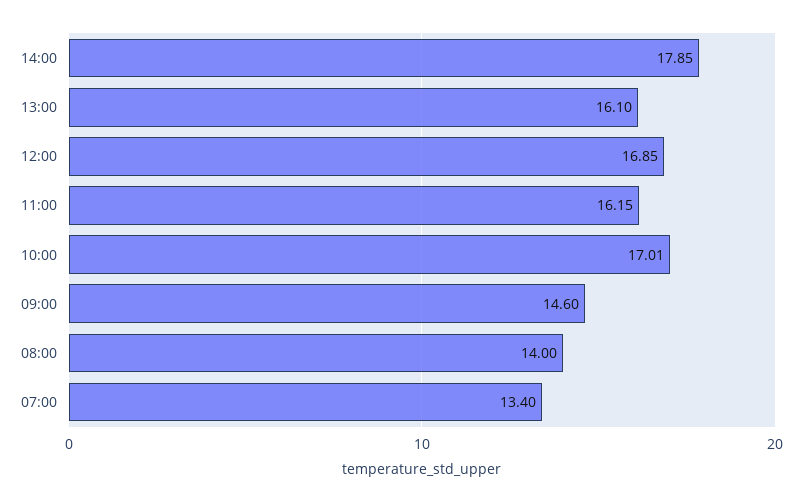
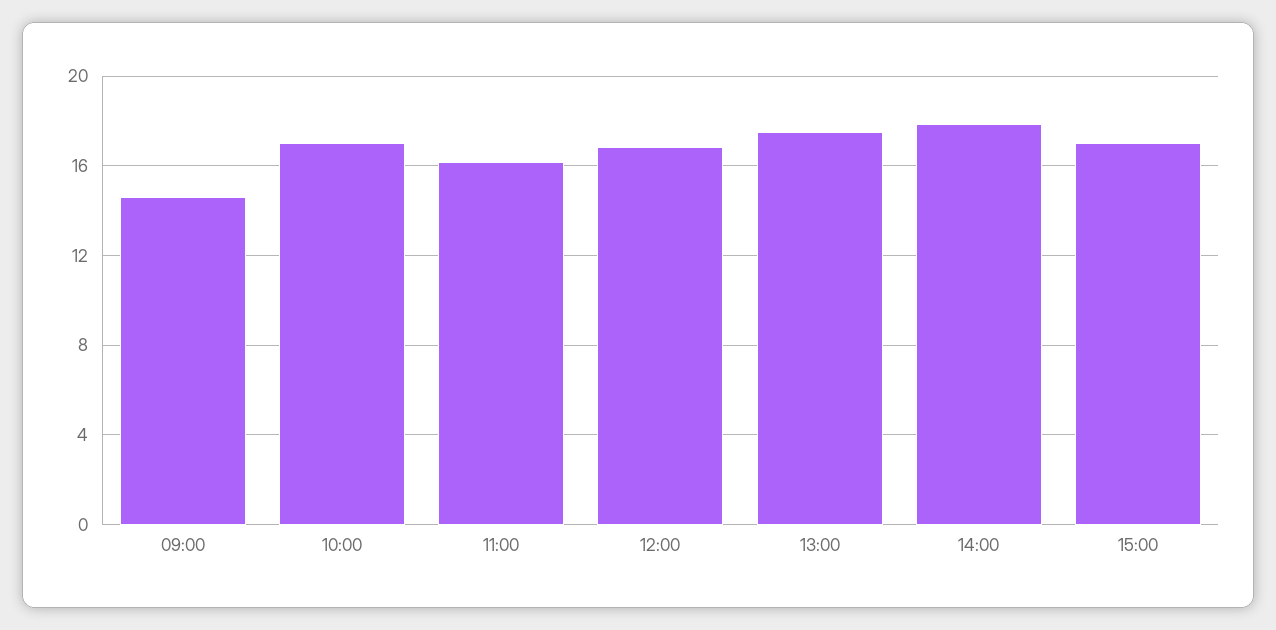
13:00: 16.1 -> 17.5
08:00: 14 -> none
07:00: 13.4 -> none
15:00: none -> 17

